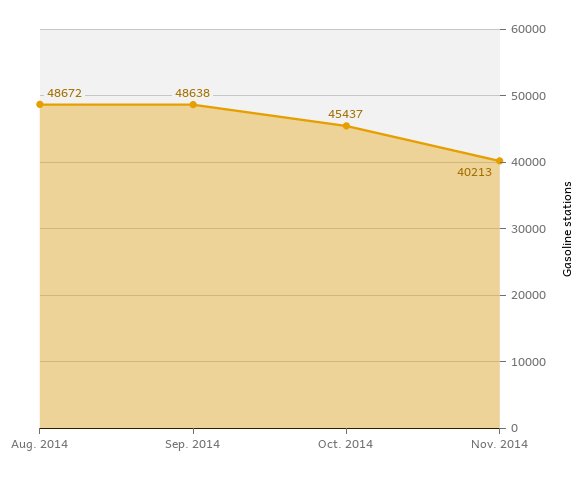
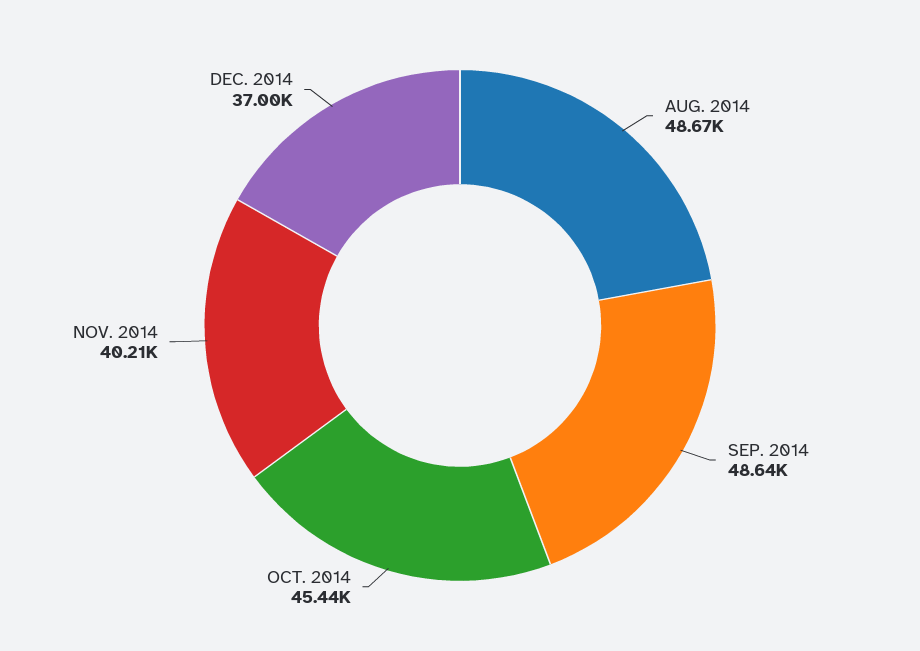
DEC. 2014: none -> 37000

